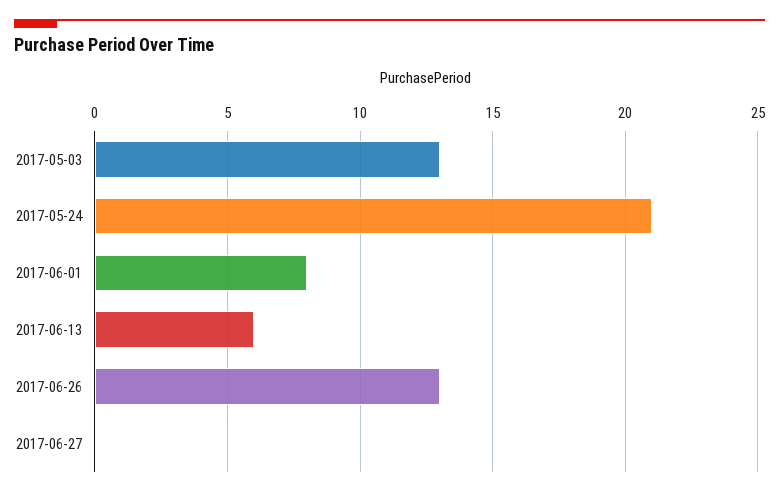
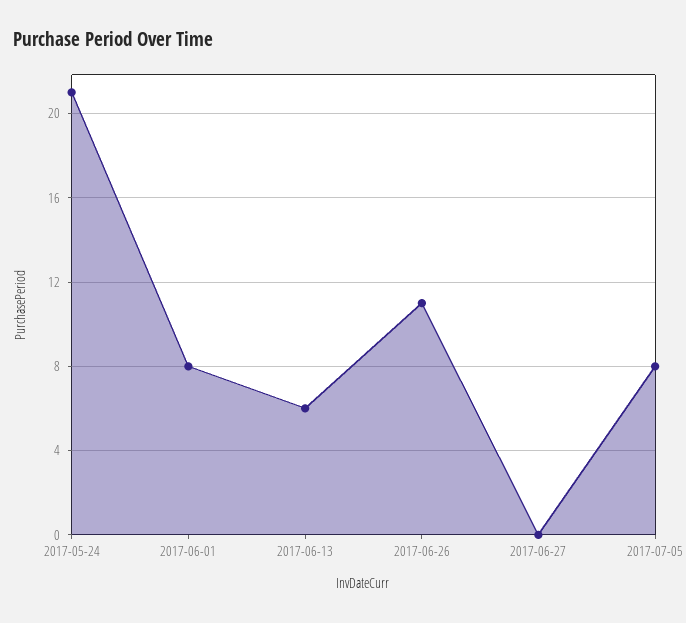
2017-05-03: 13 -> none
2017-06-26: 13 -> 11
2017-07-05: none -> 8

